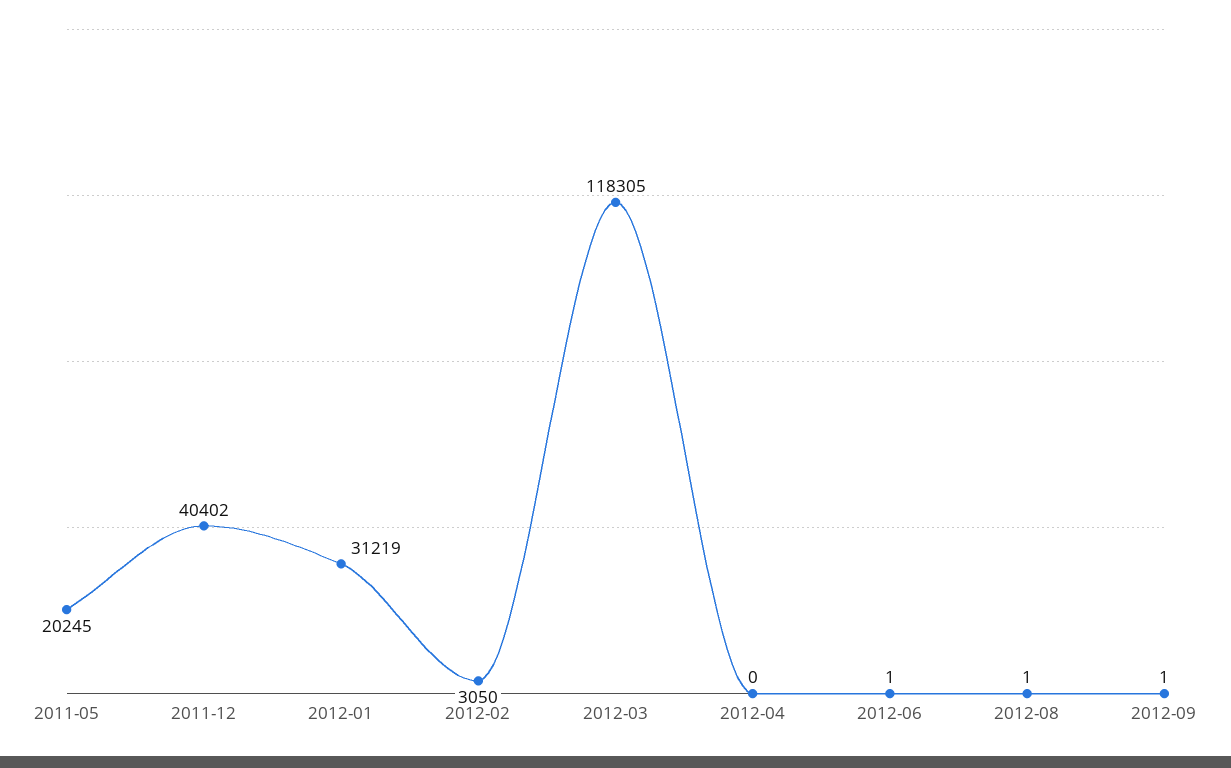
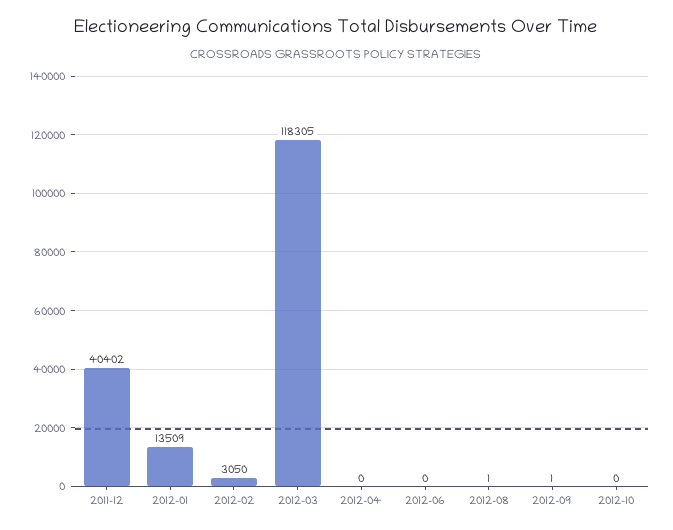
2011-05: 20245 -> none
2012-01: 31219 -> 13509
2012-06: 1 -> 0
2012-10: none -> 0

